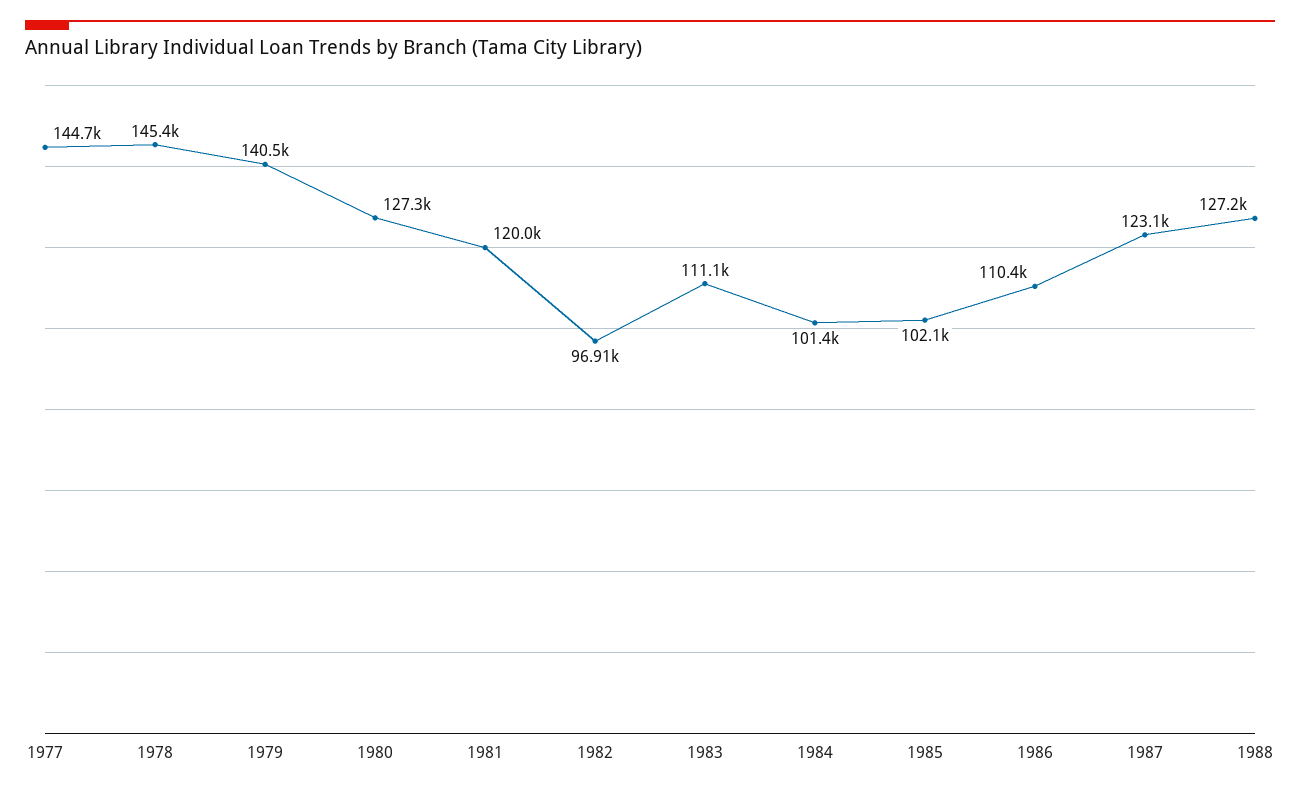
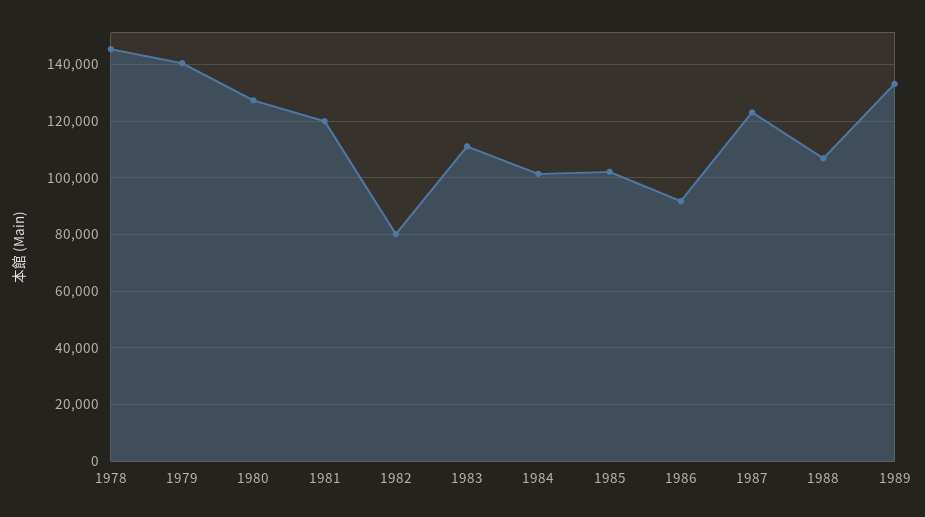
1977: 144700 -> none
1982: 96910 -> 80000
1986: 110400 -> 92500
1988: 127200 -> 107500
1989: none -> 132500

